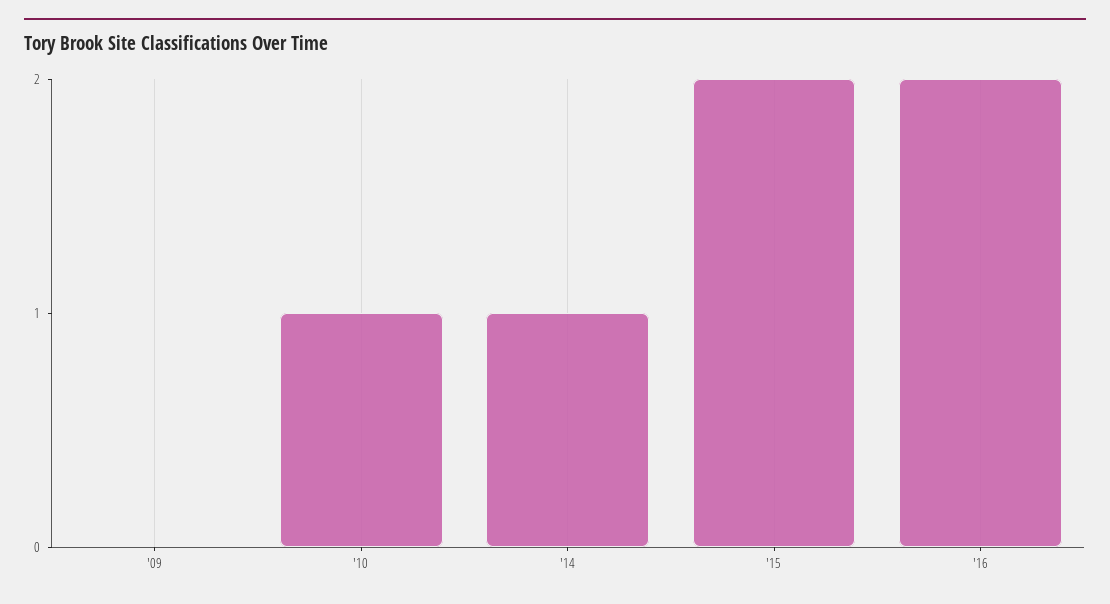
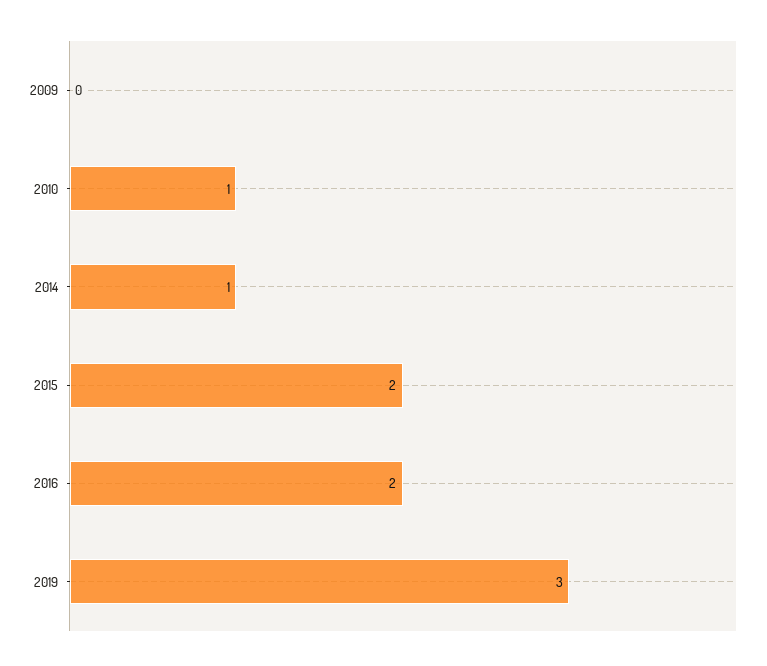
2019: none -> 3

